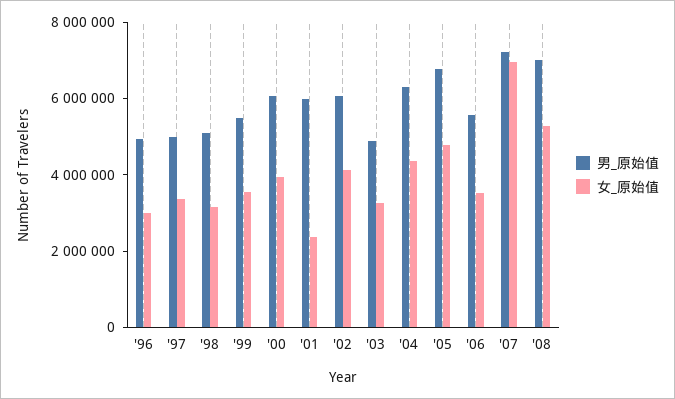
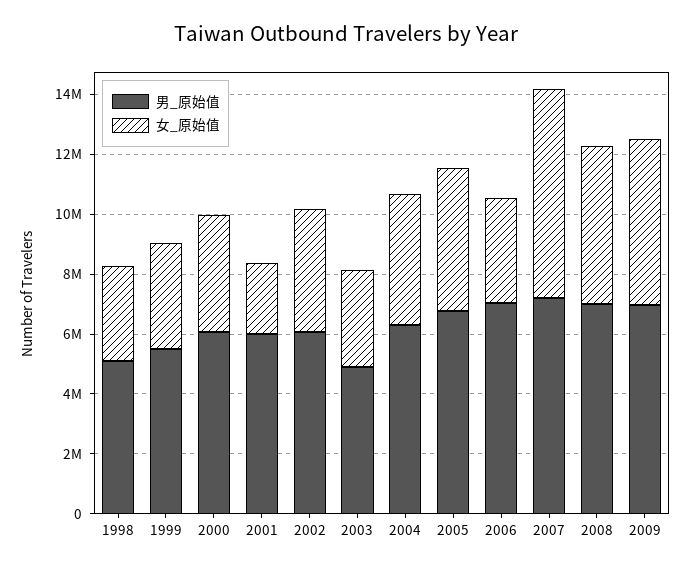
男_原始值, '96: 5000000 -> none
女_原始值, '96: 3000000 -> none
男_原始值, '97: 5000000 -> none
女_原始值, '97: 3500000 -> none
男_原始值, '06: 5500000 -> 7000000
男_原始值, 2009: none -> 7000000
女_原始值, 2009: none -> 5500000

